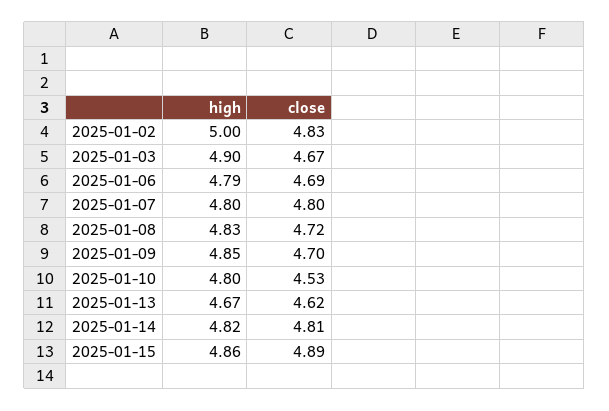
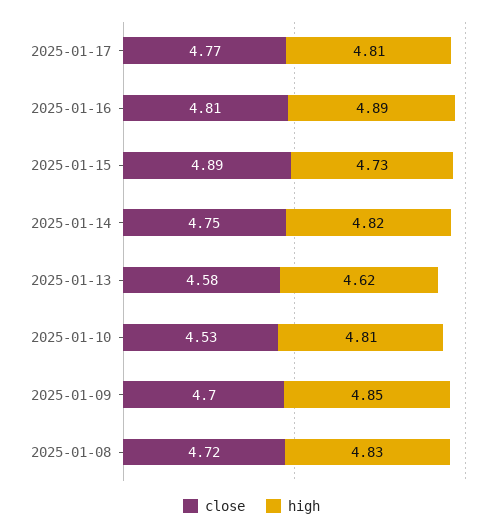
high, 2025-01-02: 5 -> none
close, 2025-01-02: 4.83 -> none
high, 2025-01-03: 4.9 -> none
close, 2025-01-03: 4.67 -> none
high, 2025-01-06: 4.79 -> none
close, 2025-01-06: 4.69 -> none
high, 2025-01-07: 4.8 -> none
close, 2025-01-07: 4.8 -> none
high, 2025-01-10: 4.8 -> 4.81
high, 2025-01-13: 4.67 -> 4.62
close, 2025-01-13: 4.62 -> 4.58
close, 2025-01-14: 4.81 -> 4.75
high, 2025-01-15: 4.86 -> 4.73
close, 2025-01-17: none -> 4.77
high, 2025-01-17: none -> 4.81
close, 2025-01-16: none -> 4.81
high, 2025-01-16: none -> 4.89

